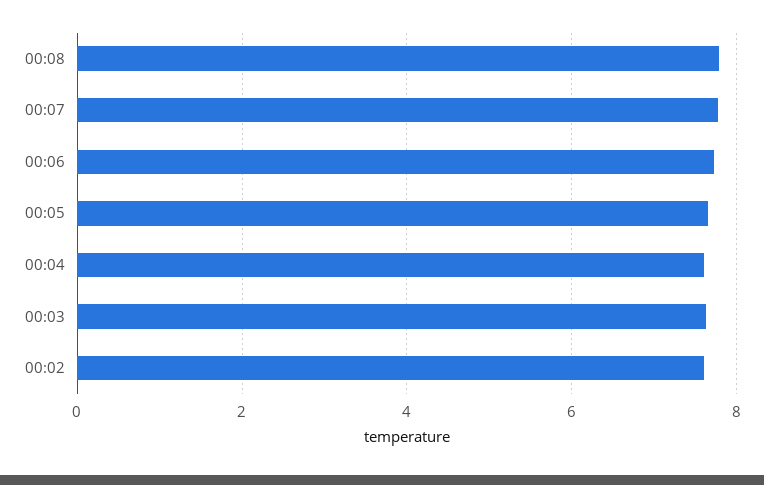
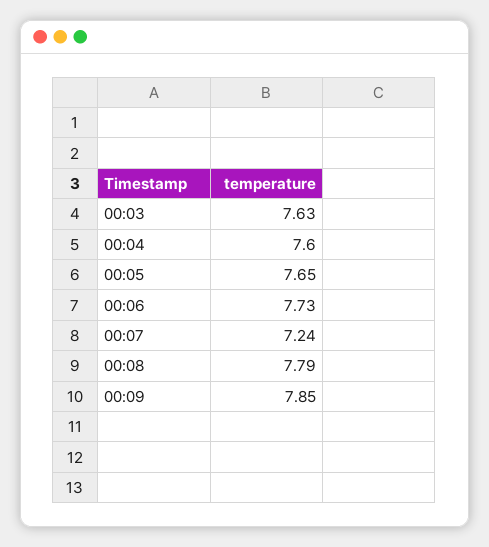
00:07: 7.8 -> 7.24
00:02: 7.6 -> none
00:09: none -> 7.85

